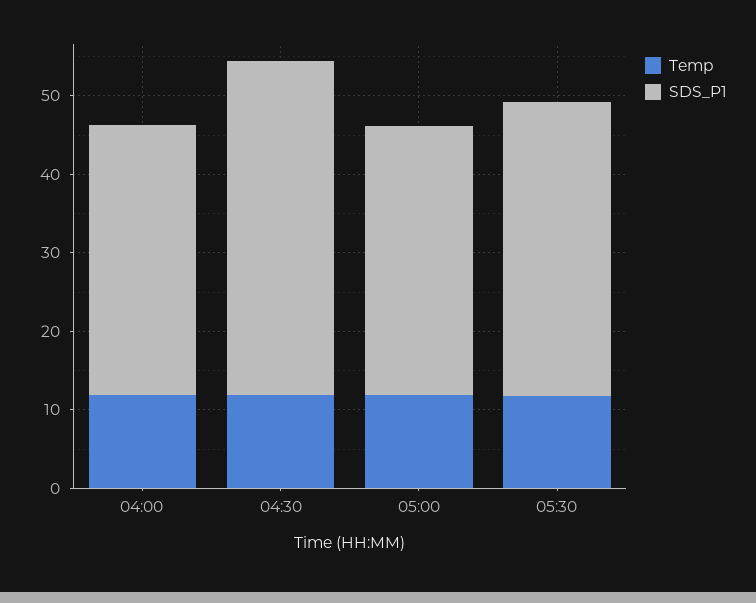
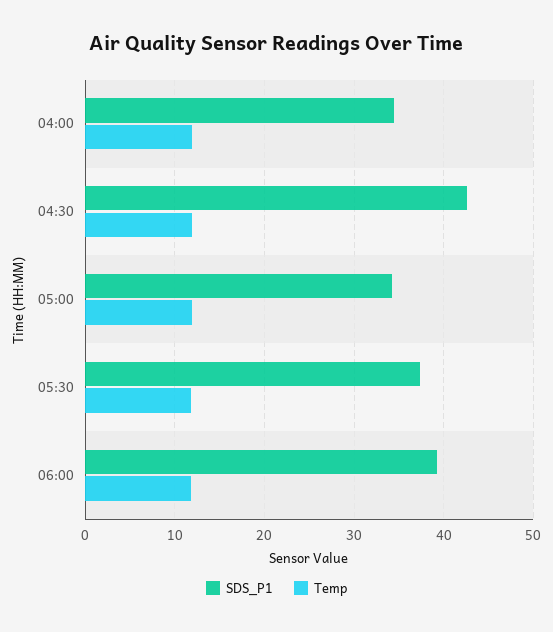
SDS_P1, 06:00: none -> 39
Temp, 06:00: none -> 12

